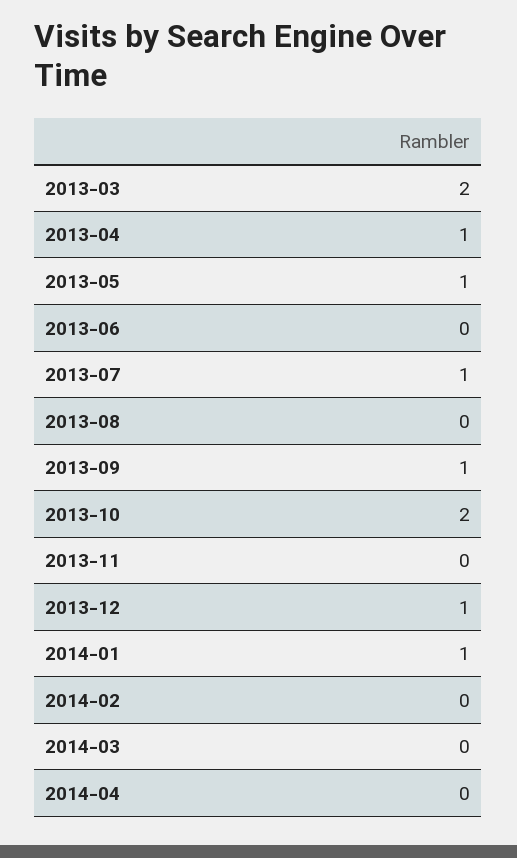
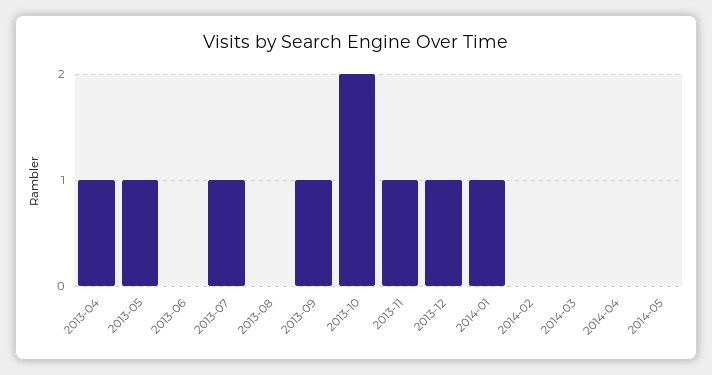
2013-03: 2 -> none
2013-11: 0 -> 1
2014-05: none -> 0

